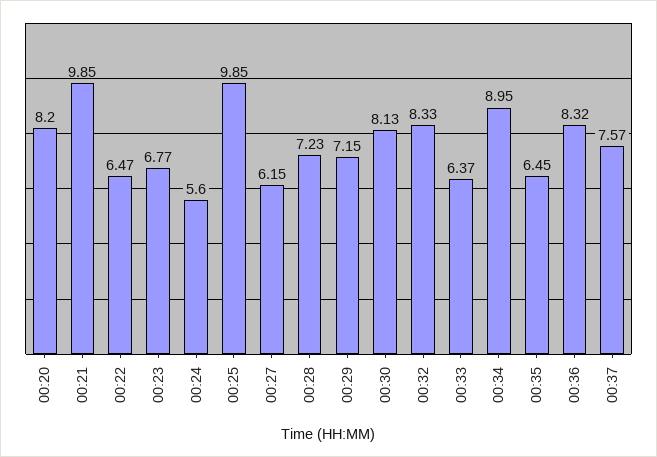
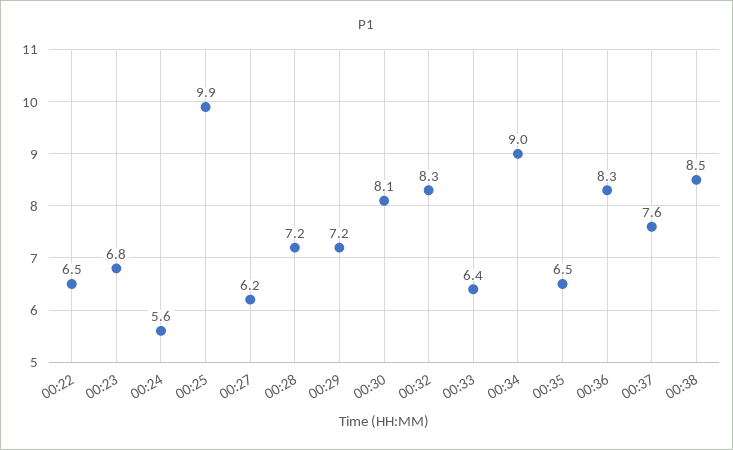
00:20: 8.2 -> none
00:21: 9.85 -> none
00:38: none -> 8.5

